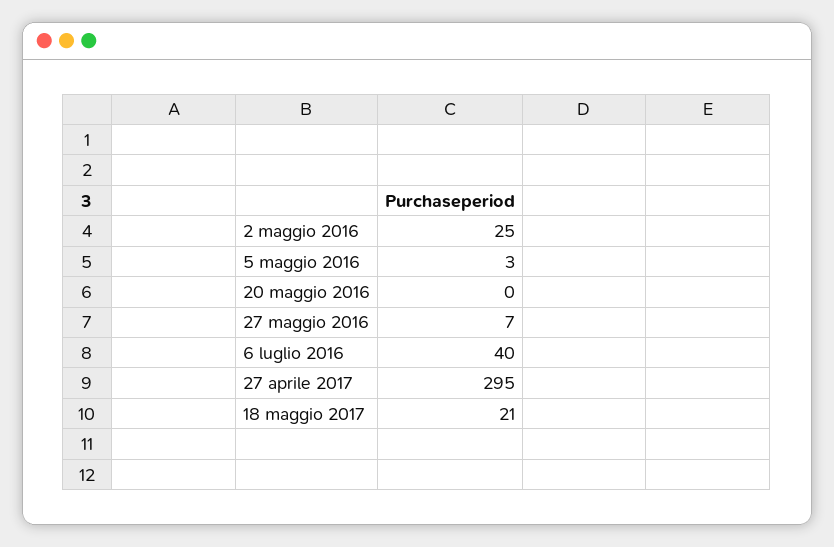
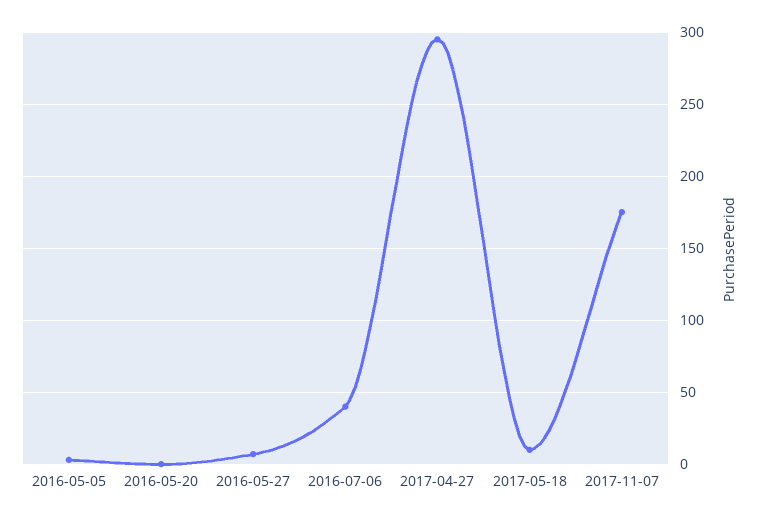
2 maggio 2016: 25 -> none
18 maggio 2017: 21 -> 10
2017-11-07: none -> 175

